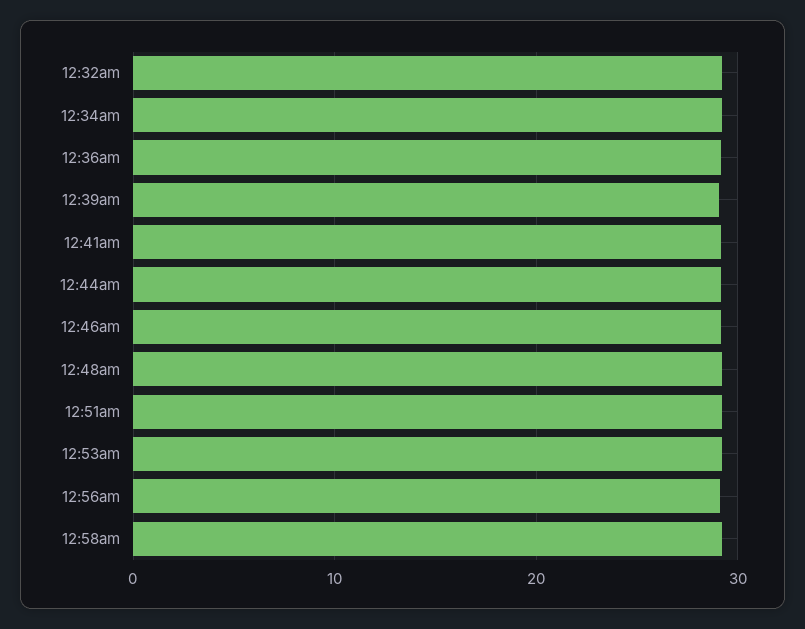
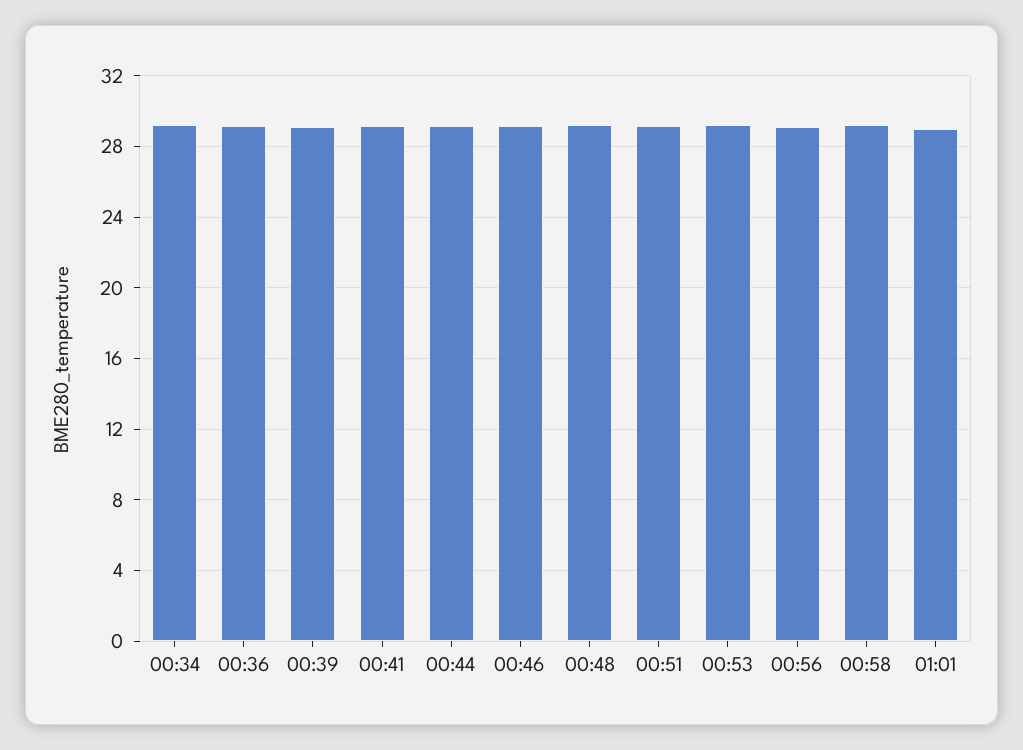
12:32am: 29 -> none
01:01: none -> 29

